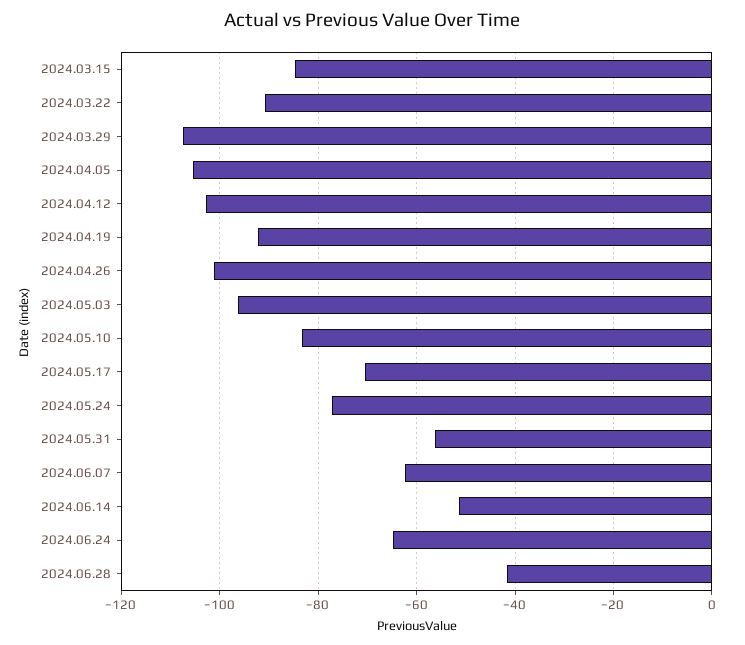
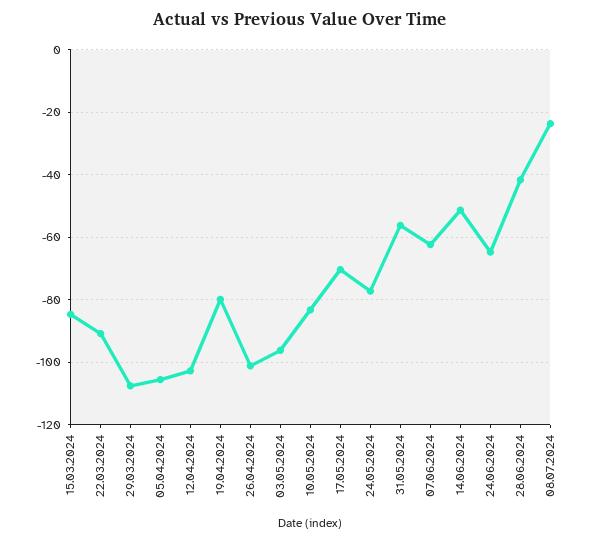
2024.04.19: -92 -> -80
08.07.2024: none -> -24

